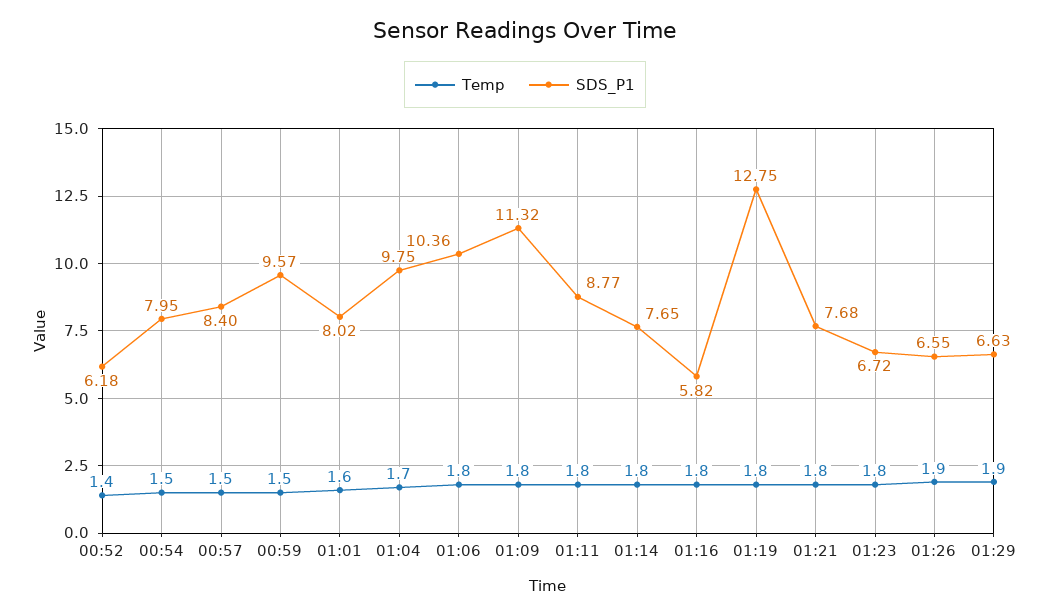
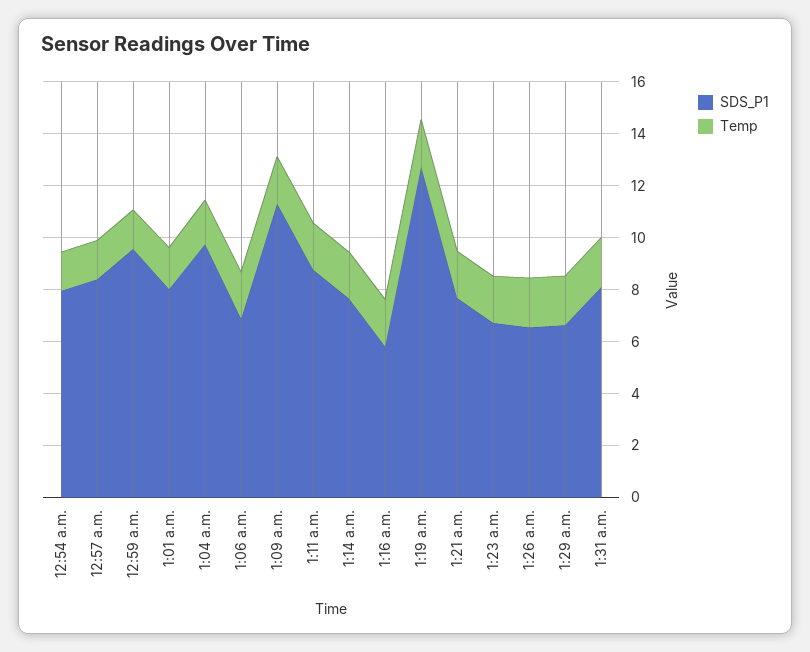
Temp, 00:52: 1.4 -> none
SDS_P1, 00:52: 6.18 -> none
SDS_P1, 01:06: 10.36 -> 7
SDS_P1, 1:31 a.m.: none -> 8
Temp, 1:31 a.m.: none -> 2

